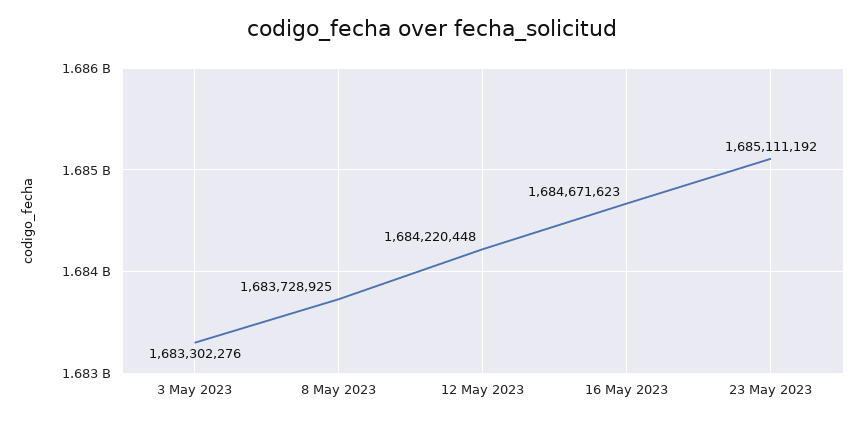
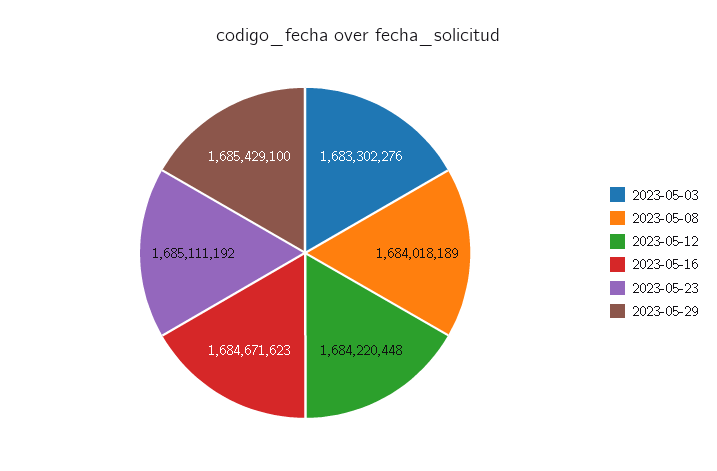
8 May 2023: 1683728925 -> 1684018189
2023-05-29: none -> 1685429100

